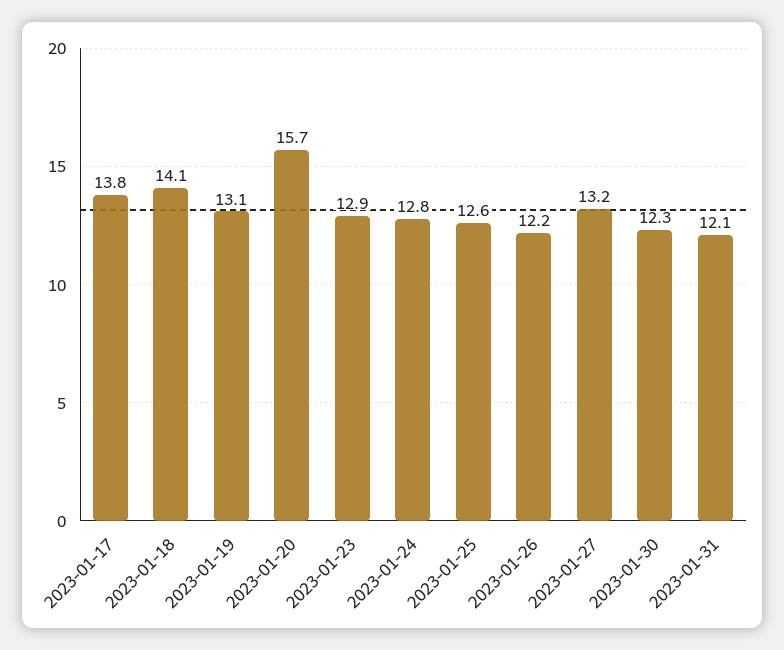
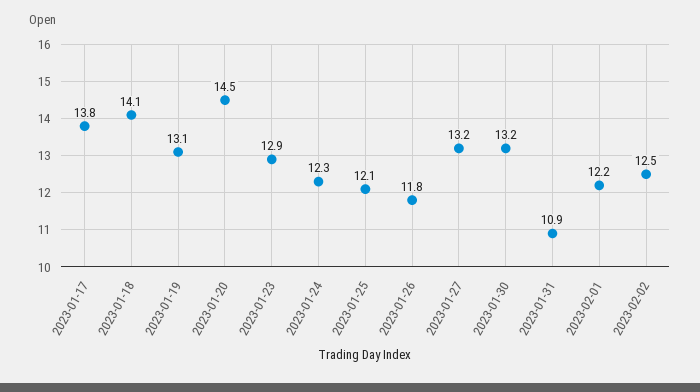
2023-01-20: 15.7 -> 14.5
2023-01-24: 12.8 -> 12.3
2023-01-25: 12.6 -> 12.1
2023-01-26: 12.2 -> 11.8
2023-01-30: 12.3 -> 13.2
2023-01-31: 12.1 -> 10.9
2023-02-01: none -> 12.2
2023-02-02: none -> 12.5

